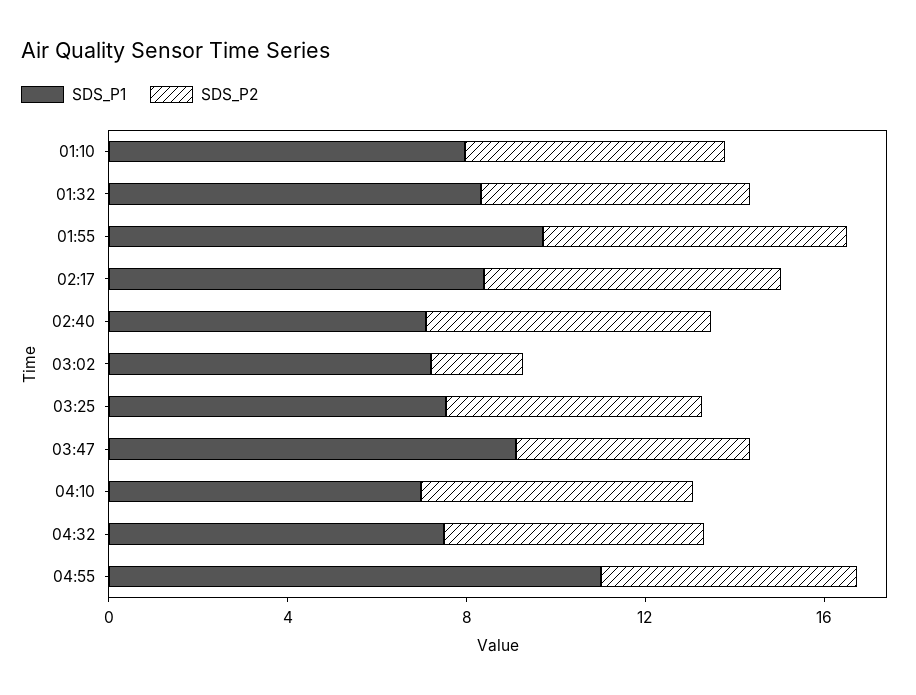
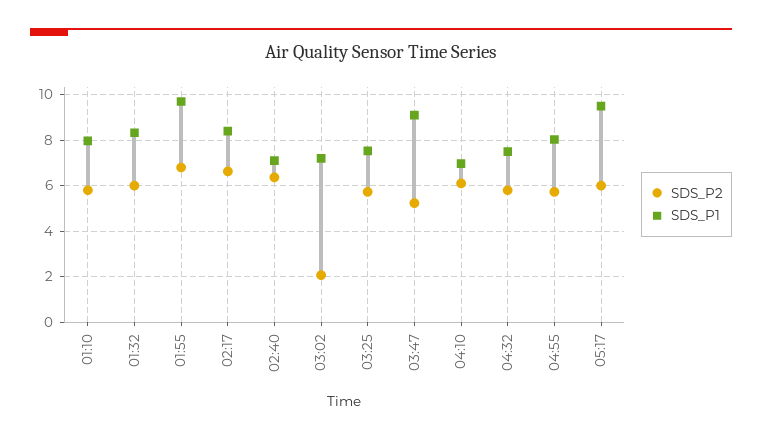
SDS_P1, 04:55: 11 -> 8
SDS_P2, 05:17: none -> 6
SDS_P1, 05:17: none -> 9.5

